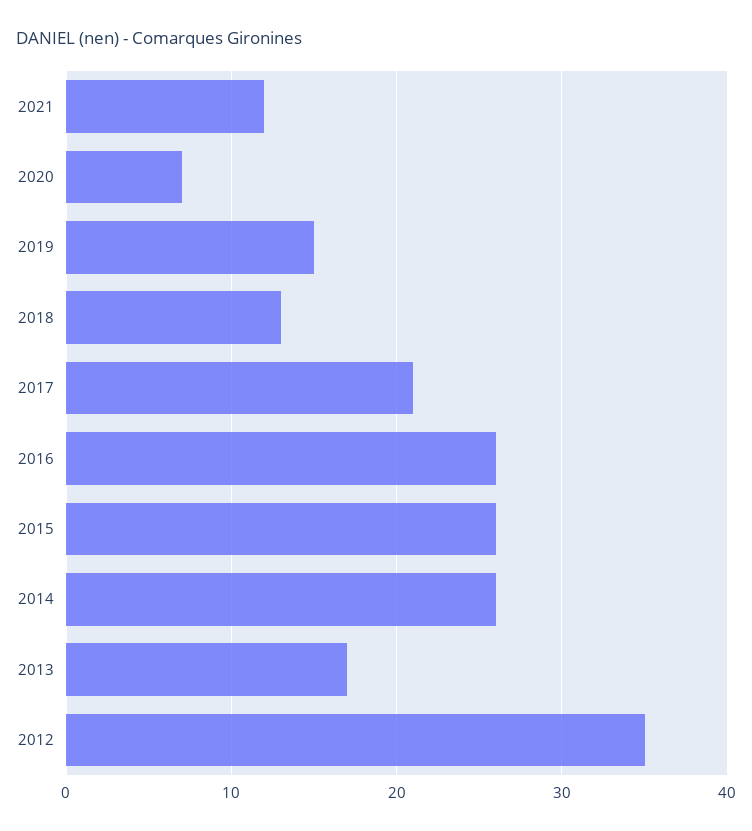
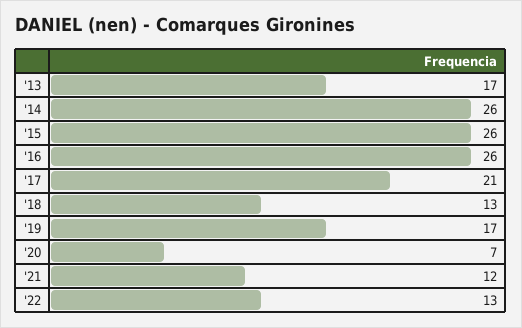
2019: 15 -> 17
2012: 35 -> none
'22: none -> 13

